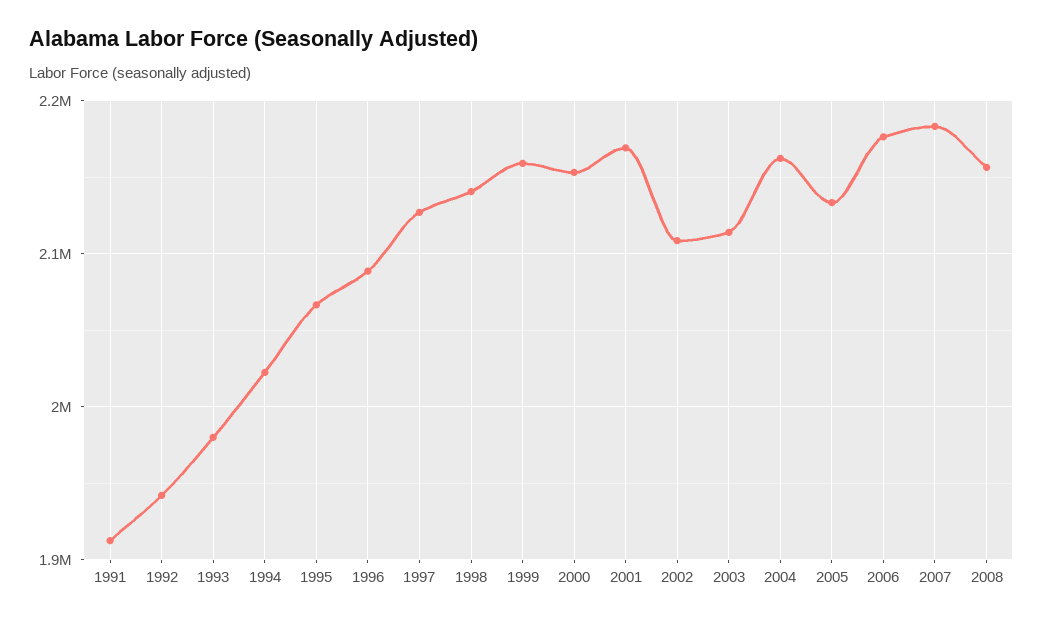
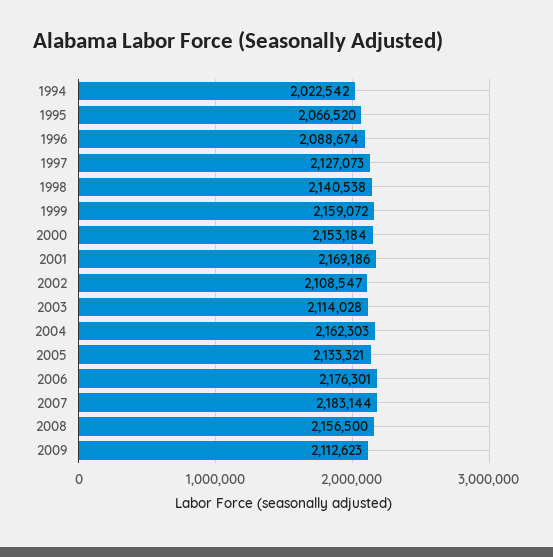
1991: 1910000 -> none
1992: 1940000 -> none
1993: 1980000 -> none
2009: none -> 2112623

